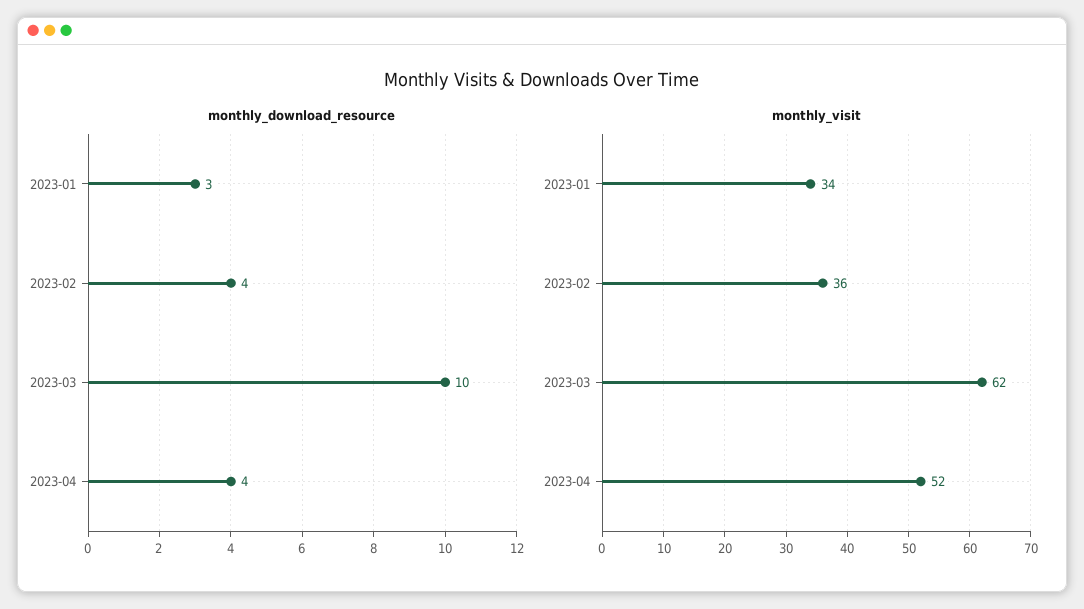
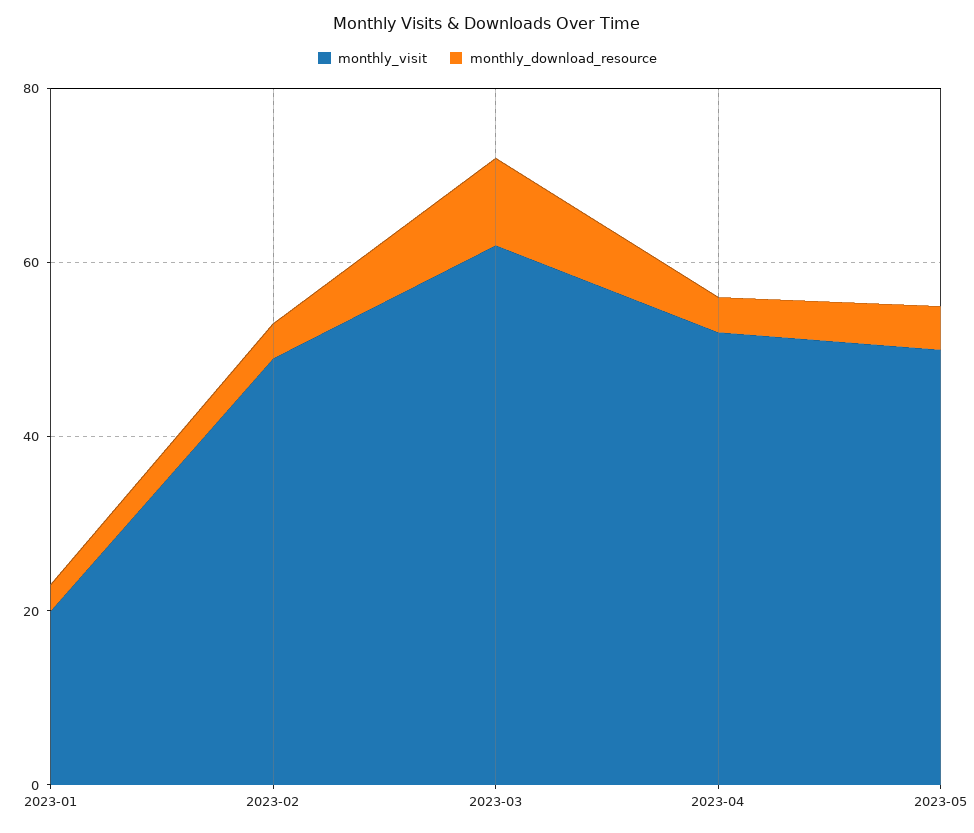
monthly_visit, 2023-01: 34 -> 20
monthly_visit, 2023-02: 36 -> 50
monthly_visit, 2023-05: none -> 50
monthly_download_resource, 2023-05: none -> 5

